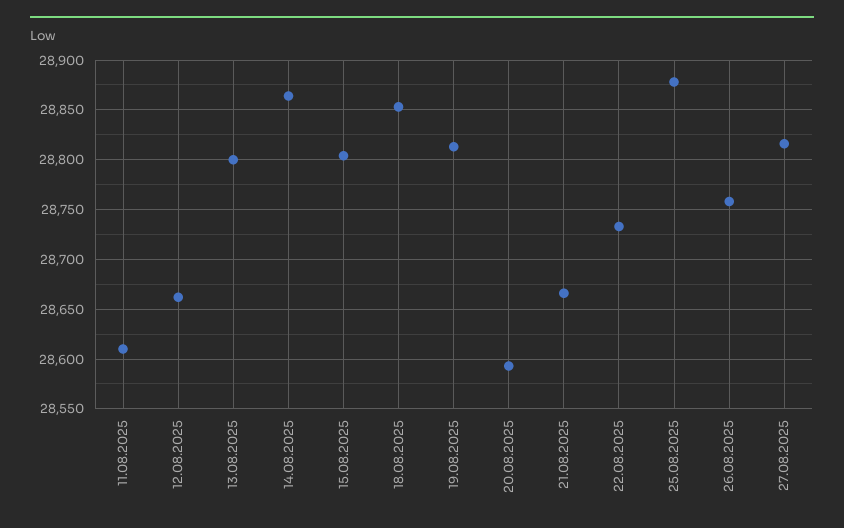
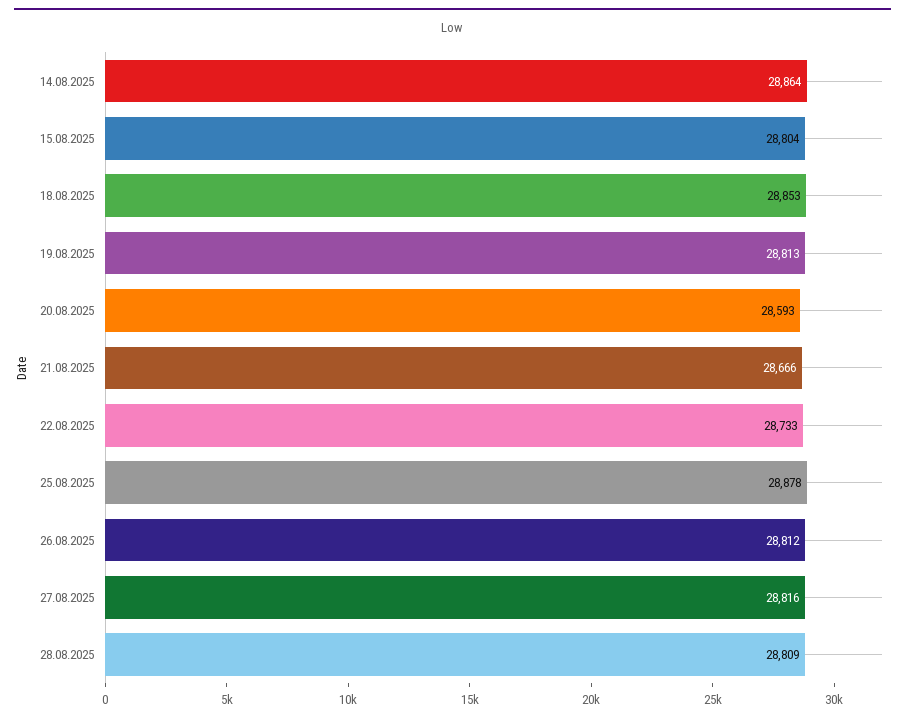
11.08.2025: 28610 -> none
12.08.2025: 28660 -> none
13.08.2025: 28800 -> none
26.08.2025: 28760 -> 28812
28.08.2025: none -> 28809

